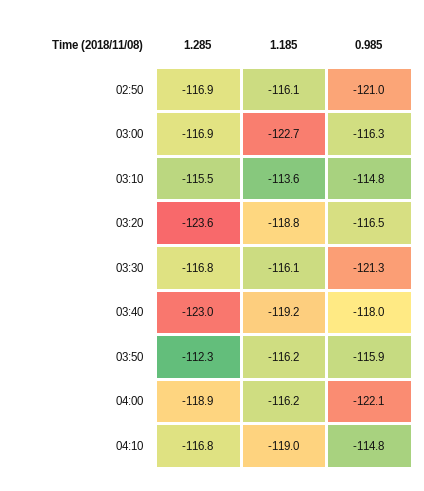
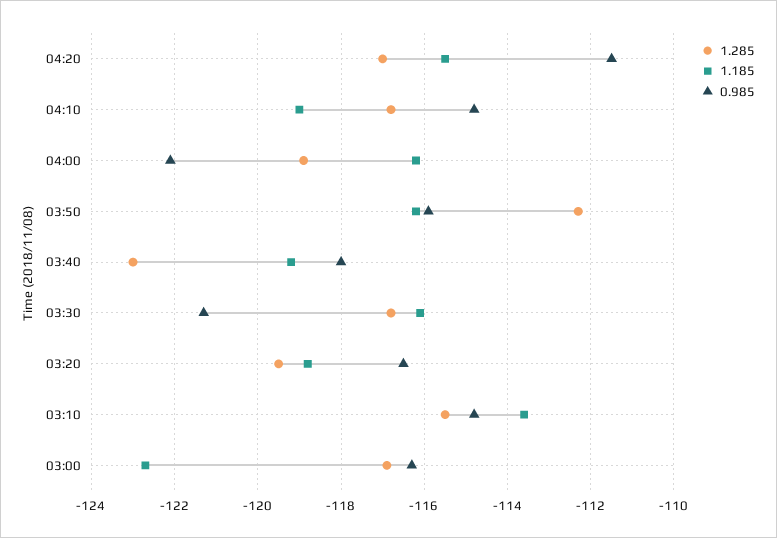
1.285, 02:50: -116.9 -> none
1.185, 02:50: -116.1 -> none
0.985, 02:50: -121 -> none
1.285, 03:20: -123.6 -> -119.5
1.285, 04:20: none -> -117
1.185, 04:20: none -> -115.5
0.985, 04:20: none -> -111.5

